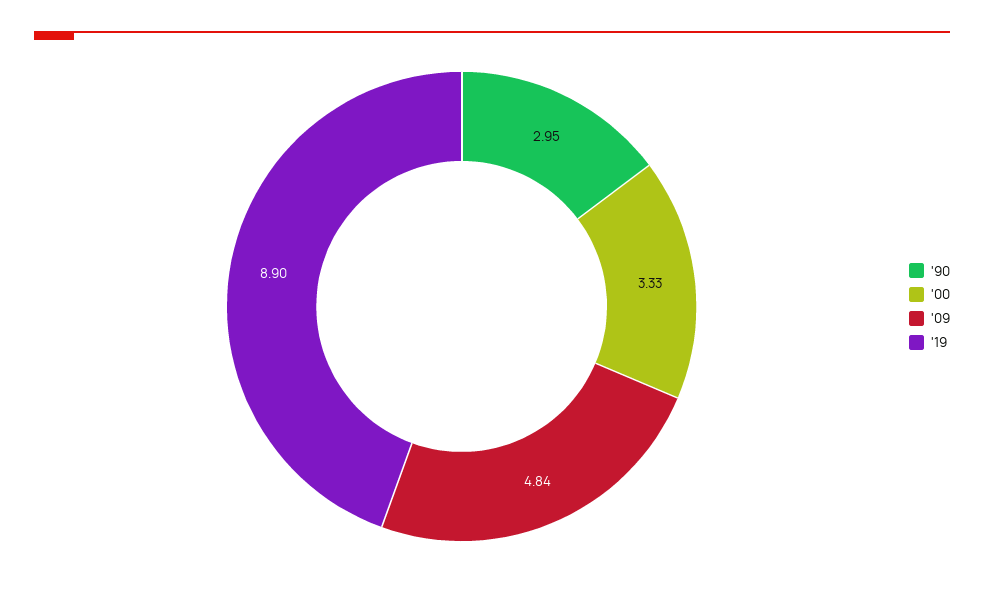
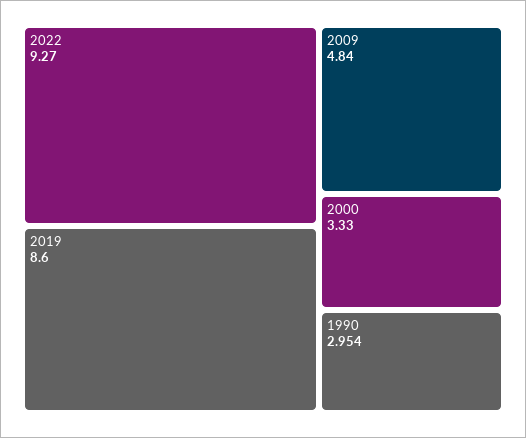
'19: 8.9 -> 8.6
2022: none -> 9.27

